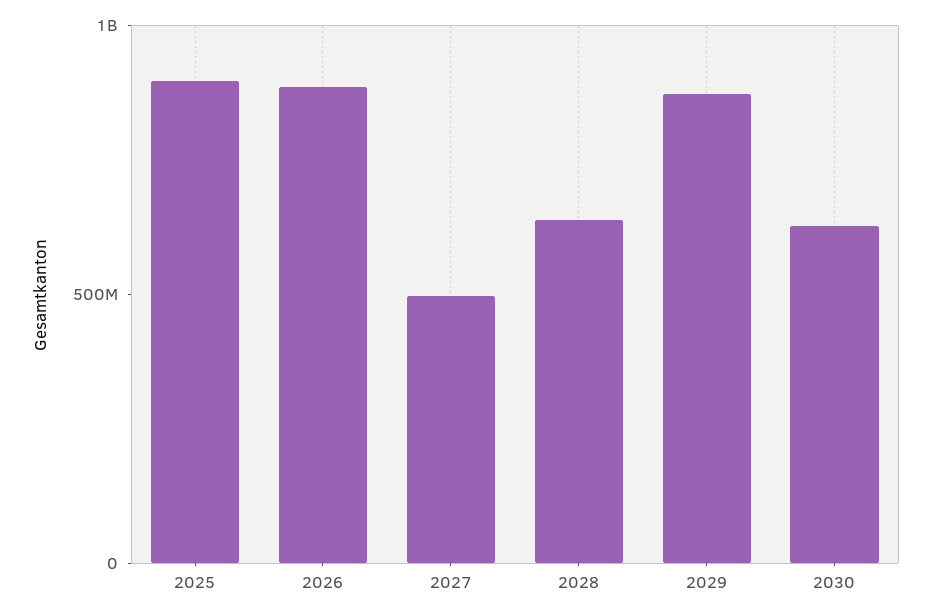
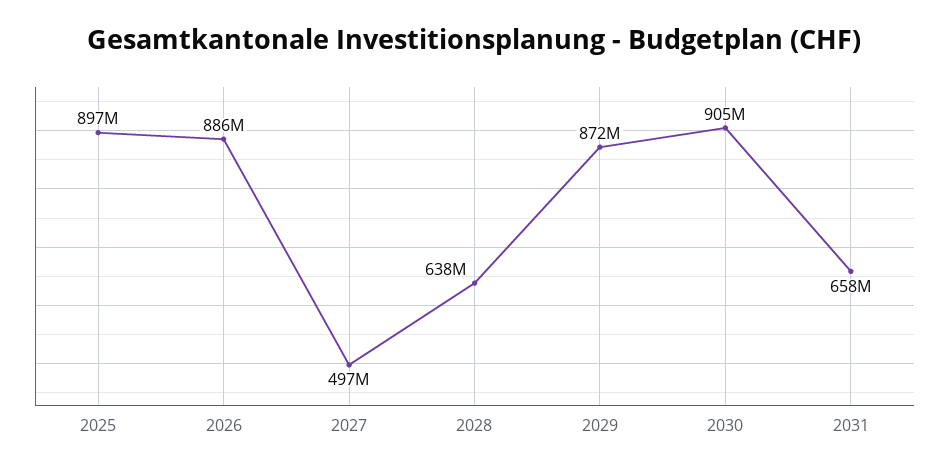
2030: 600000000 -> 905000000
2031: none -> 658000000

